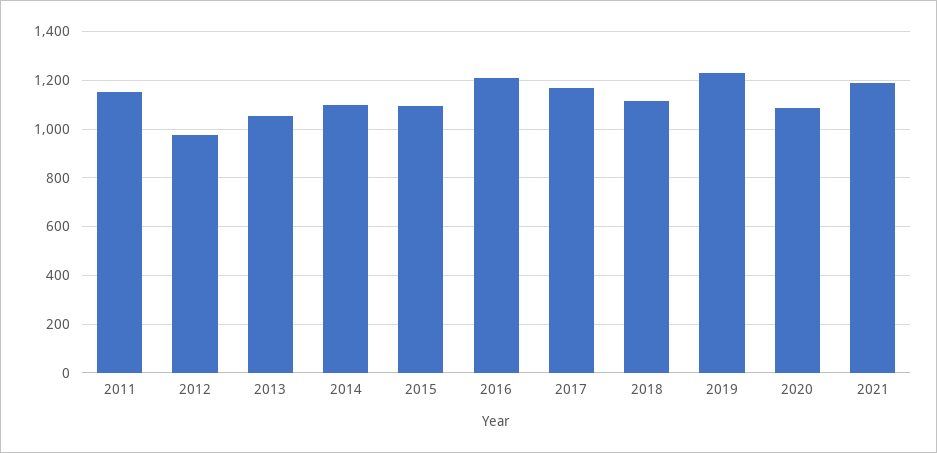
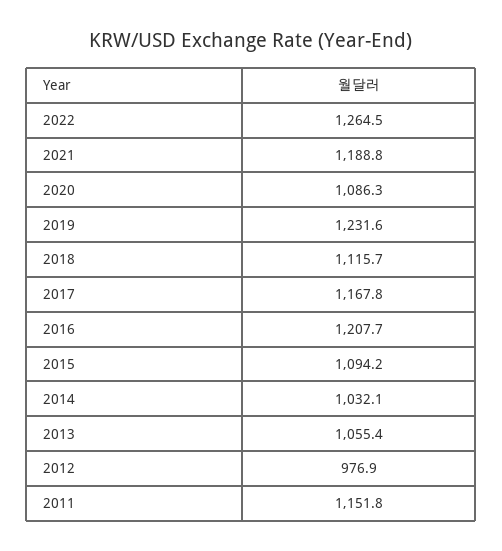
2014: 1100 -> 1032.1
2022: none -> 1264.5

